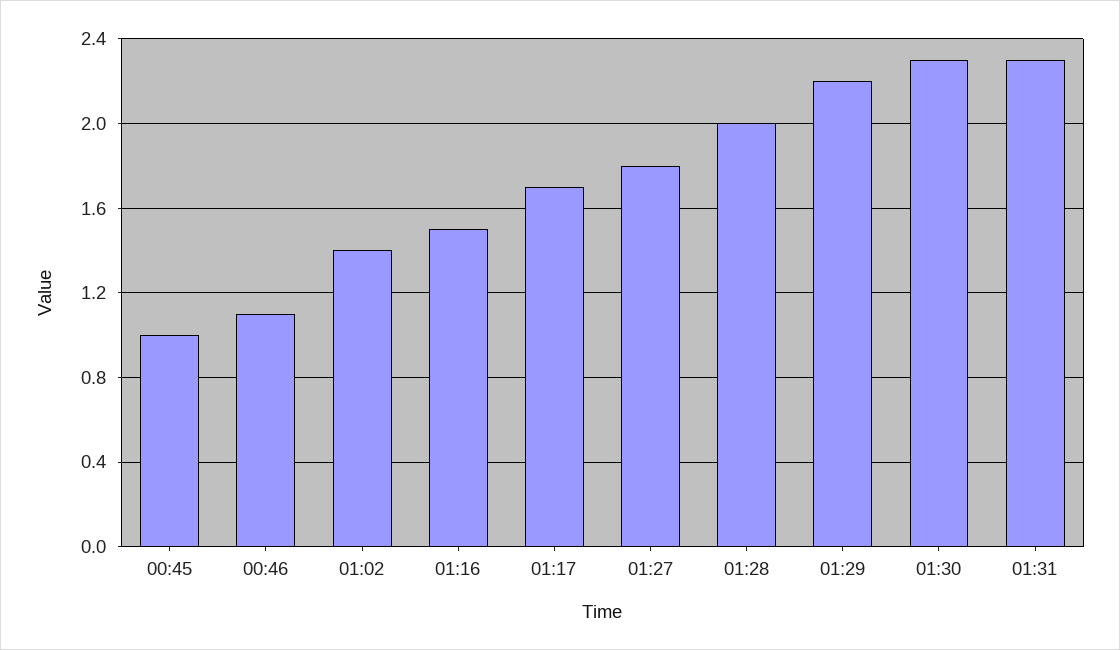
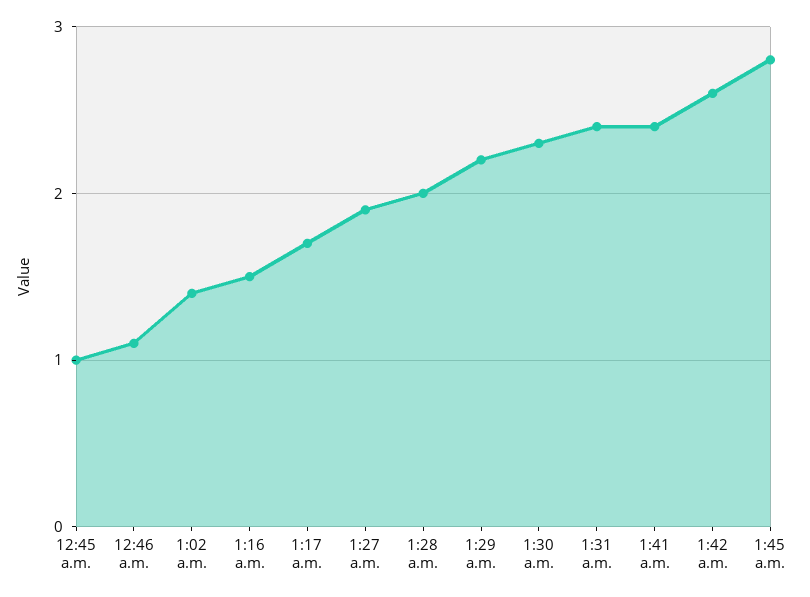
01:27: 1.8 -> 1.9
01:31: 2.3 -> 2.4
1:41 a.m.: none -> 2.4
1:42 a.m.: none -> 2.6
1:45 a.m.: none -> 2.8

